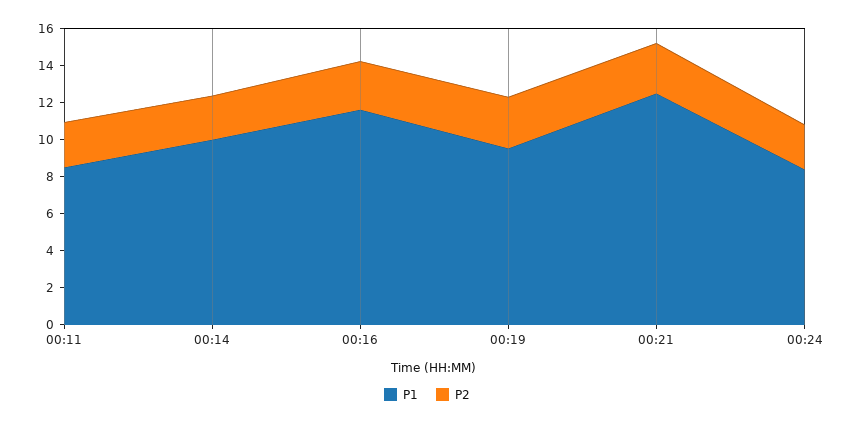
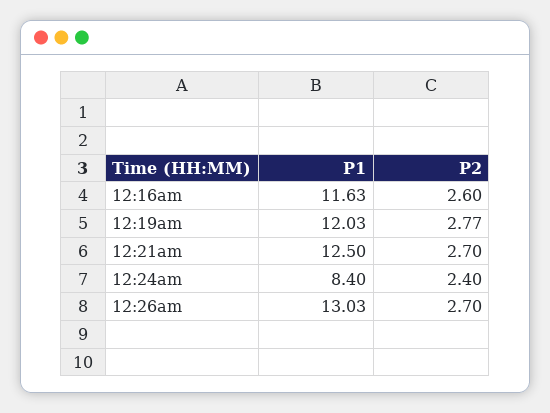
P1, 00:11: 8.5 -> none
P2, 00:11: 2.5 -> none
P1, 00:14: 10 -> none
P2, 00:14: 2.5 -> none
P1, 00:19: 9.5 -> 12.03
P1, 12:26am: none -> 13.03
P2, 12:26am: none -> 2.7

